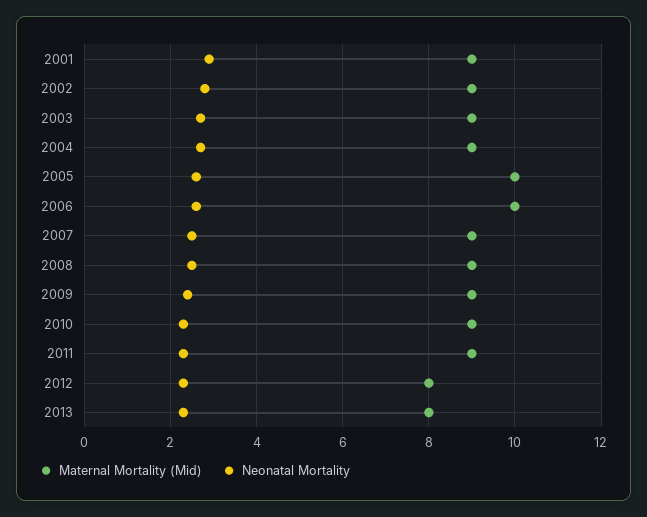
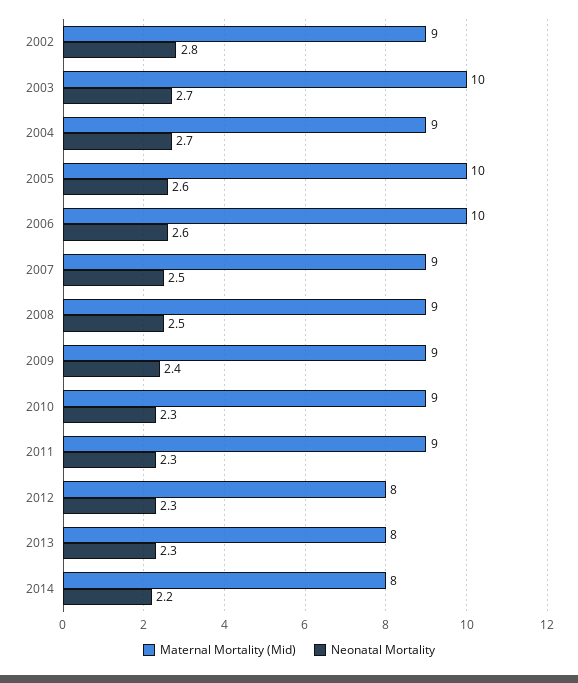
Maternal Mortality (Mid), 2001: 9 -> none
Neonatal Mortality, 2001: 3 -> none
Maternal Mortality (Mid), 2003: 9 -> 10
Maternal Mortality (Mid), 2014: none -> 8
Neonatal Mortality, 2014: none -> 2.2

